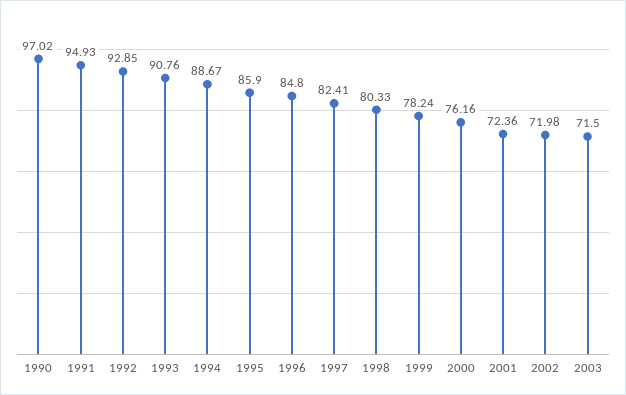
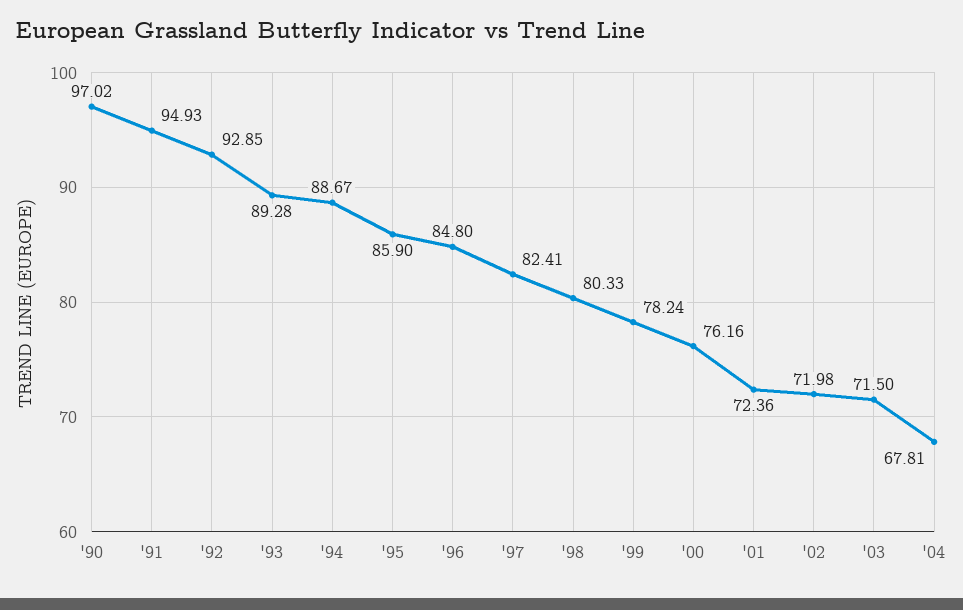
1993: 90.76 -> 89.28
'04: none -> 67.81

